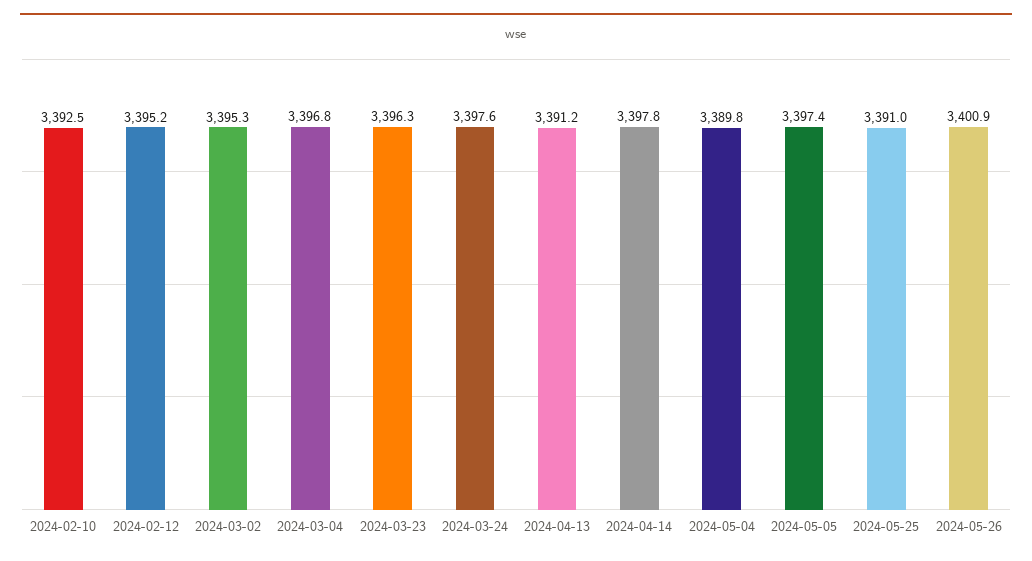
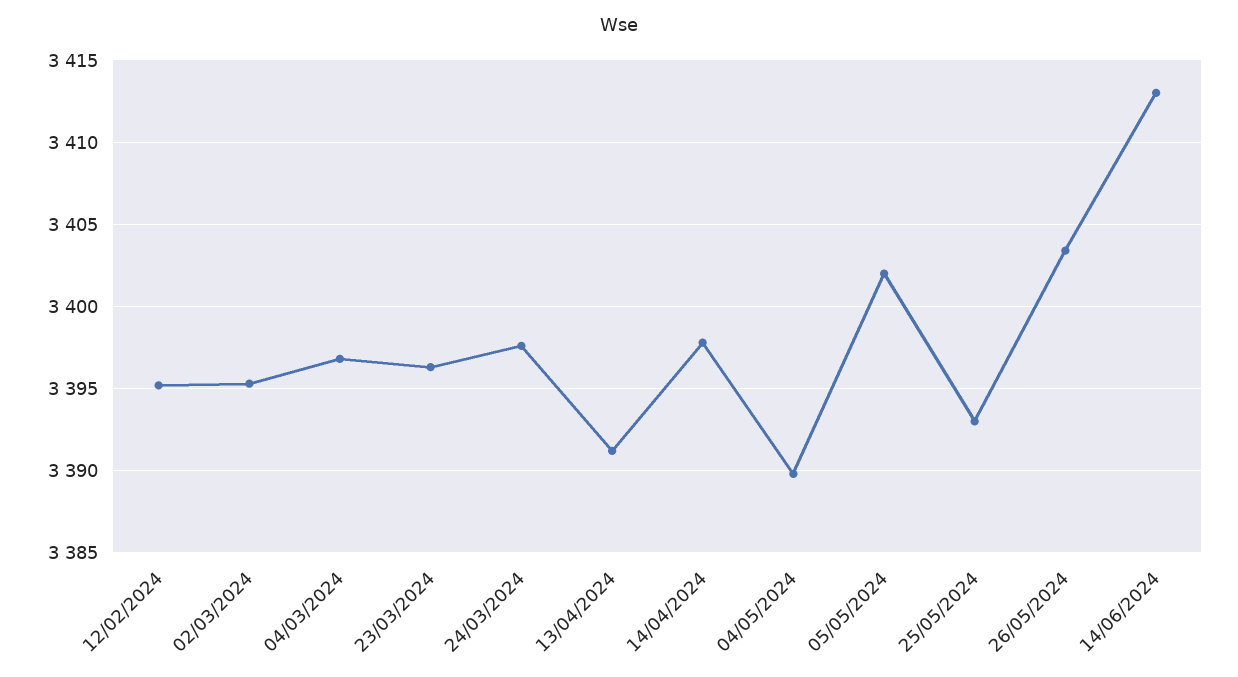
2024-02-10: 3392.5 -> none
2024-05-05: 3397.4 -> 3402
2024-05-25: 3391 -> 3393
2024-05-26: 3400.9 -> 3403.5
14/06/2024: none -> 3413

